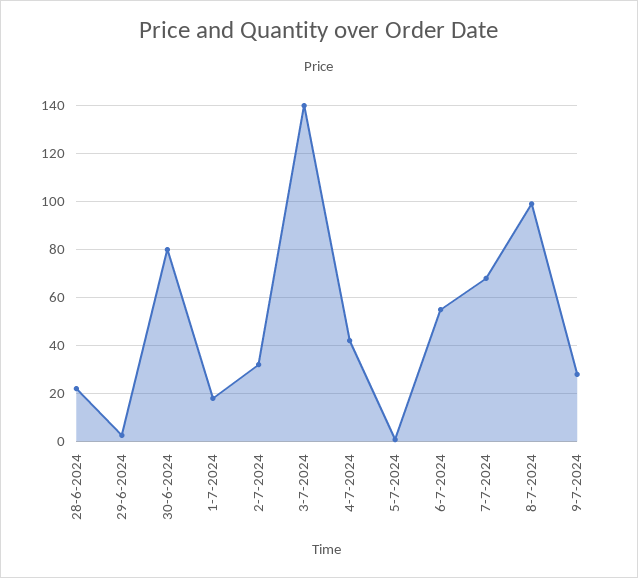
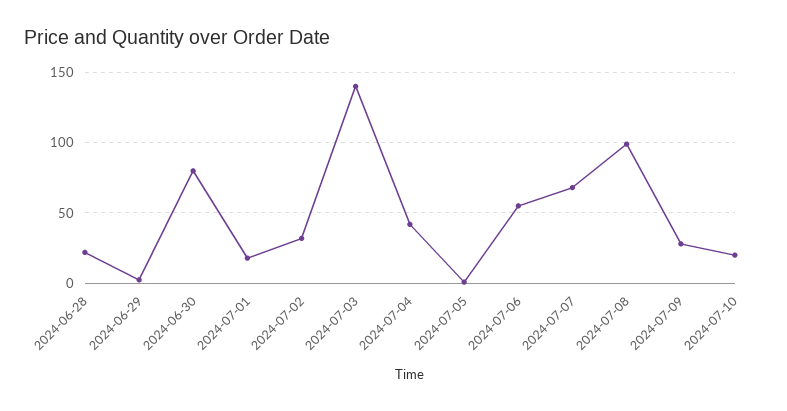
2024-07-10: none -> 20

